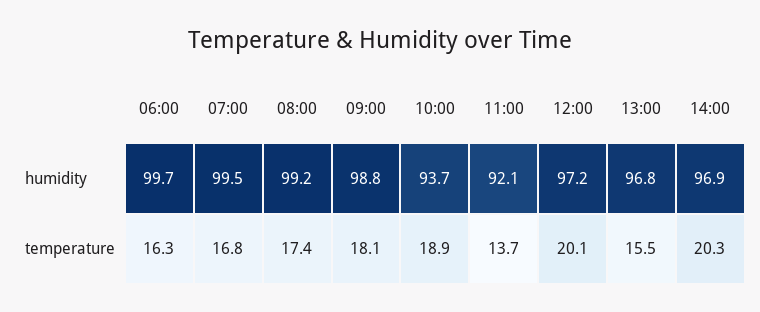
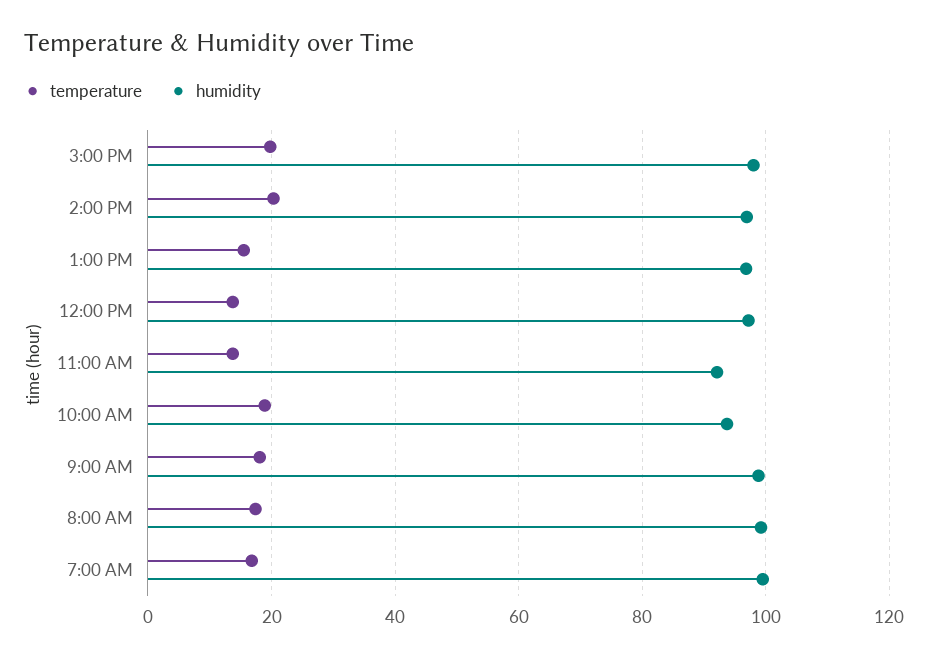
humidity, 06:00: 99.7 -> none
temperature, 06:00: 16.3 -> none
temperature, 12:00: 20.1 -> 14
temperature, 3:00 PM: none -> 20
humidity, 3:00 PM: none -> 98

